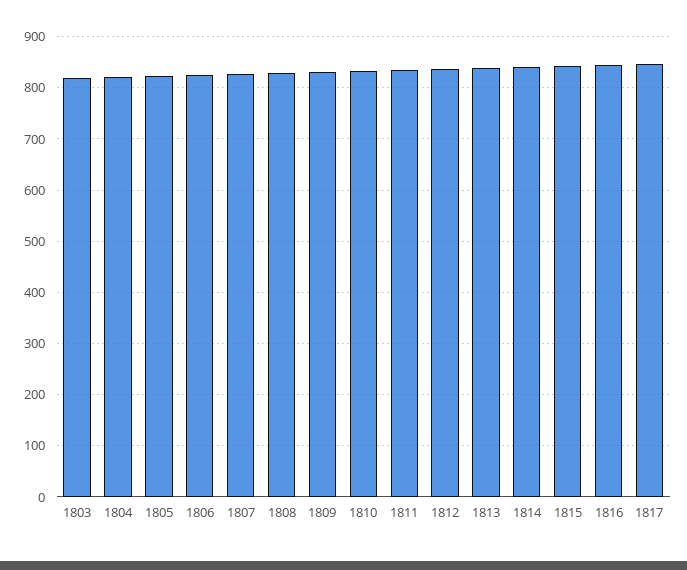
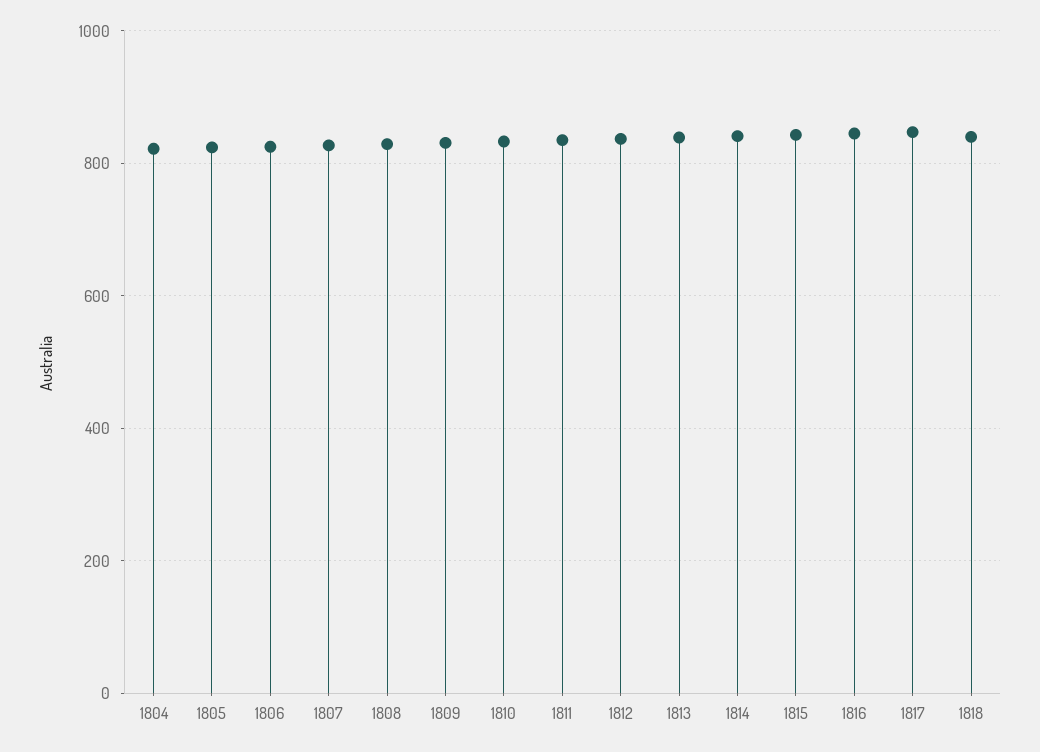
1803: 820 -> none
1818: none -> 840

